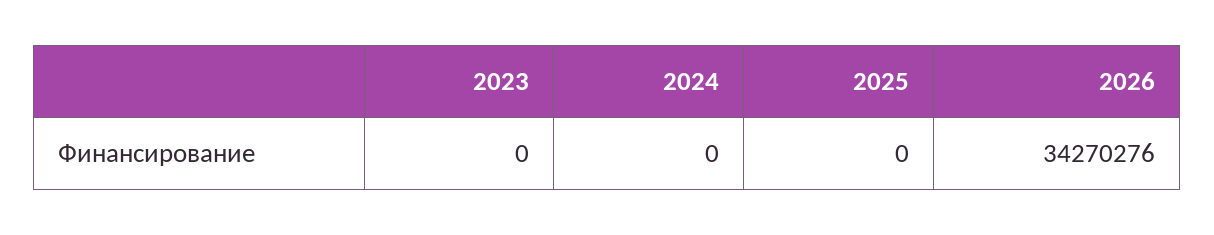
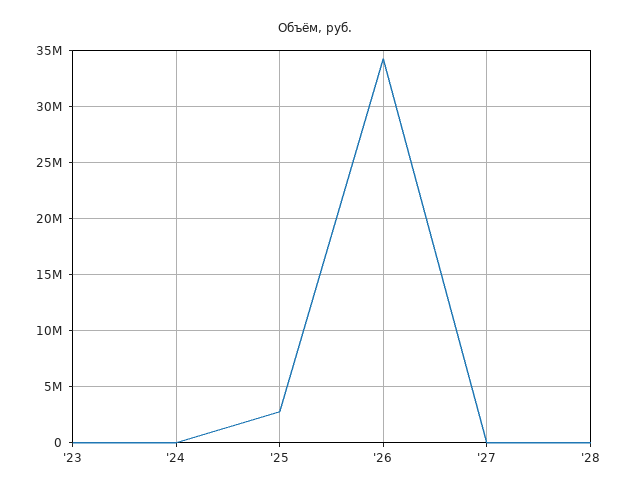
2025: 0 -> 3000000
'27: none -> 0
'28: none -> 0

